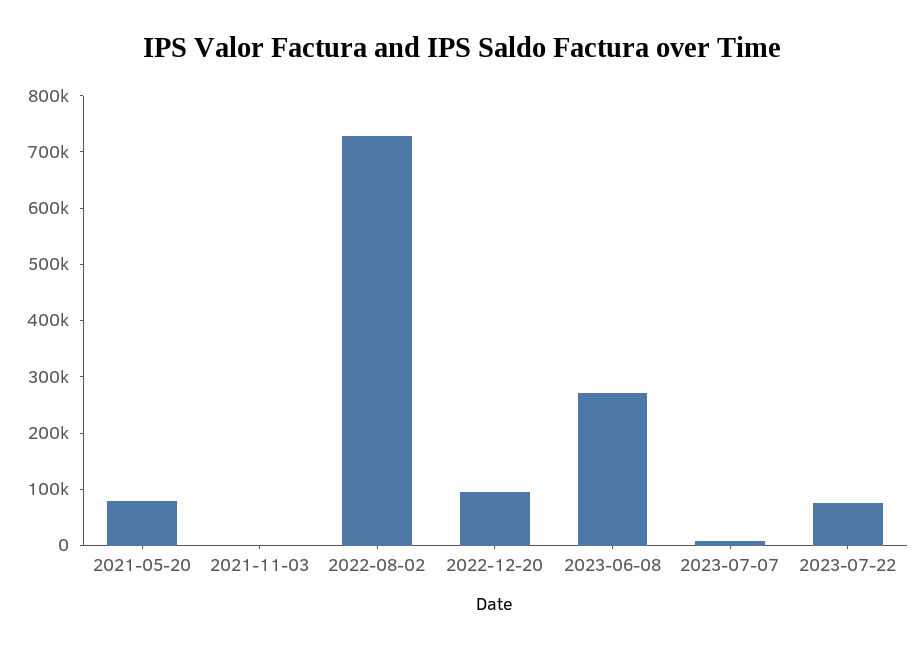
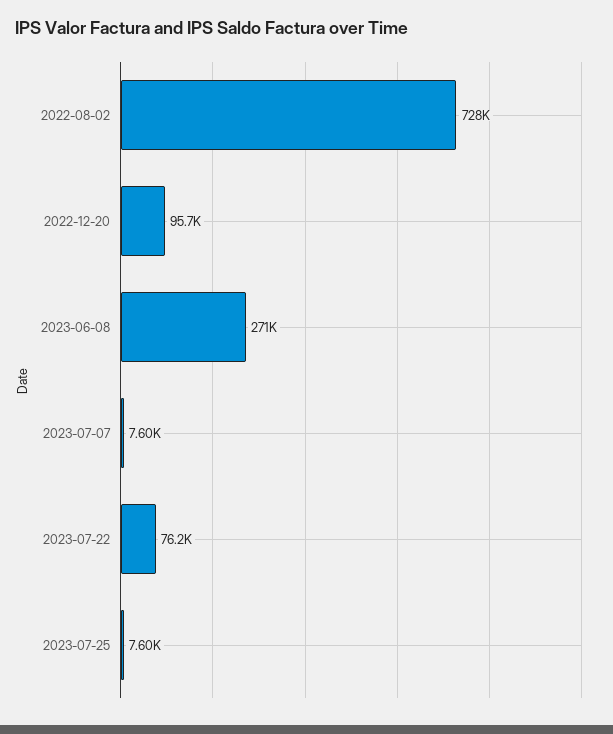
2021-05-20: 80000 -> none
2021-11-03: 0 -> none
2023-07-25: none -> 7600

